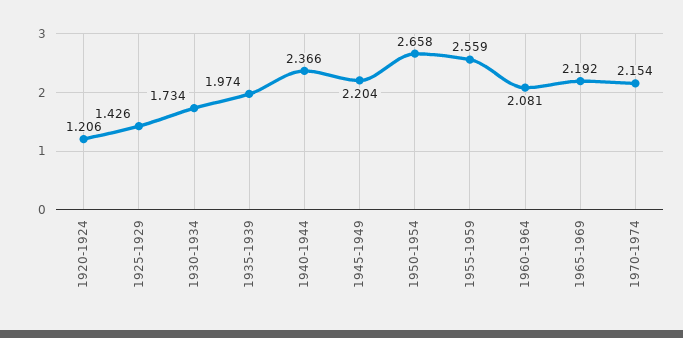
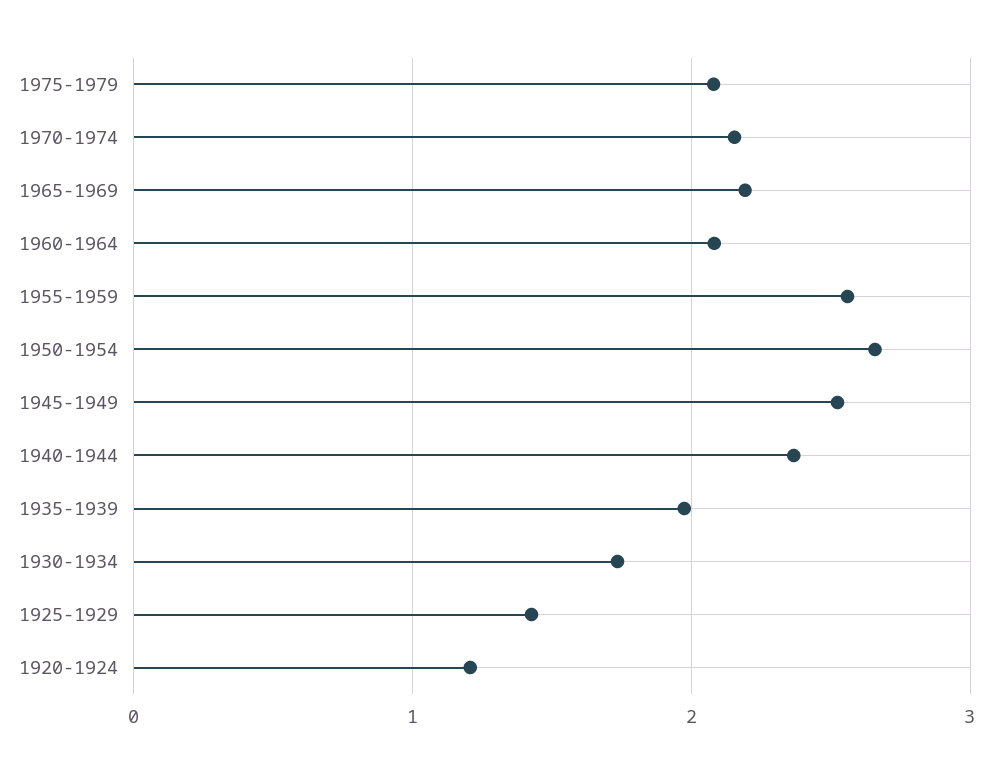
1945-1949: 2.204 -> 2.5
1975-1979: none -> 2.1

